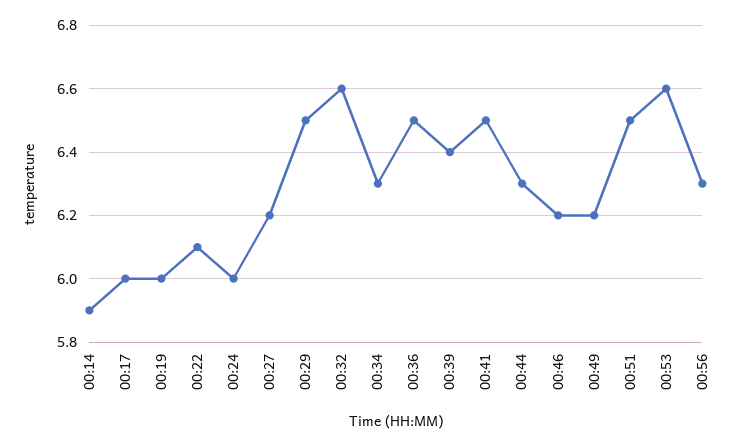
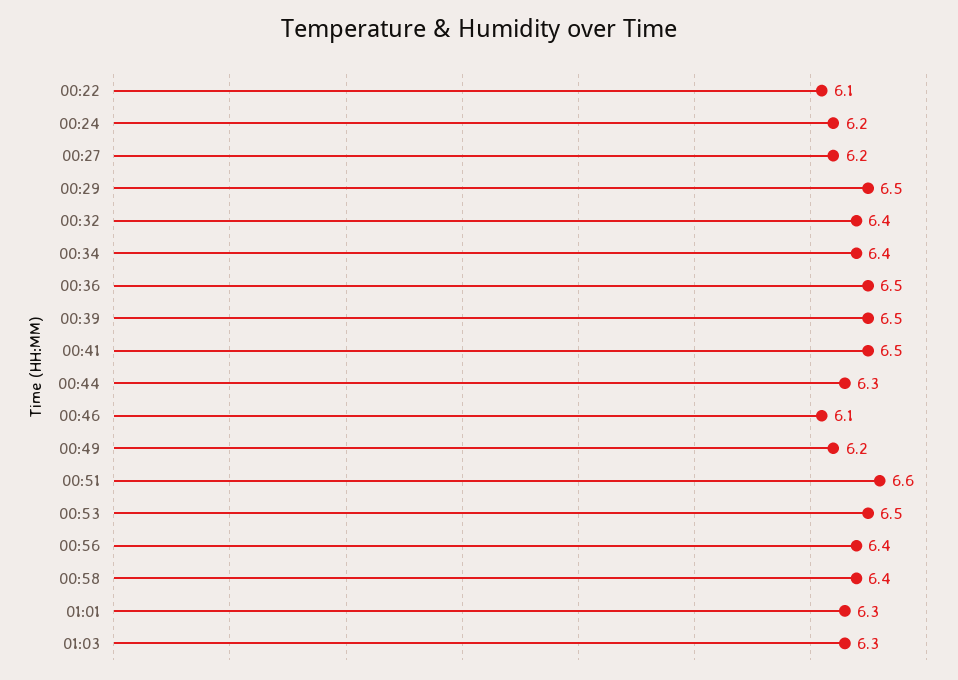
00:14: 5.9 -> none
00:17: 6 -> none
00:19: 6 -> none
00:24: 6 -> 6.2
00:32: 6.6 -> 6.4
00:34: 6.3 -> 6.4
00:39: 6.4 -> 6.5
00:46: 6.2 -> 6.1
00:51: 6.5 -> 6.6
00:53: 6.6 -> 6.5
00:56: 6.3 -> 6.4
00:58: none -> 6.4
01:01: none -> 6.3
01:03: none -> 6.3

